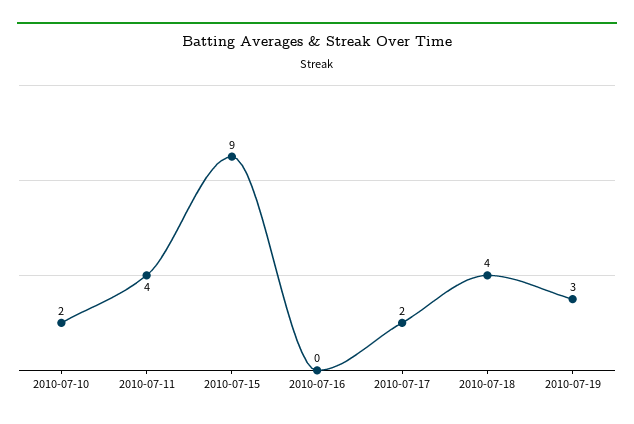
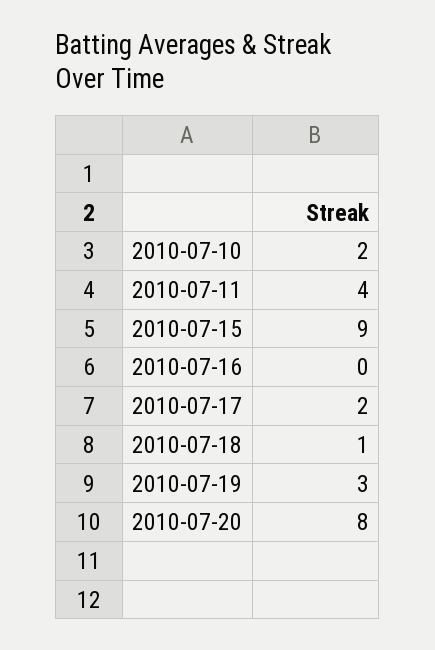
2010-07-18: 4 -> 1
2010-07-20: none -> 8

